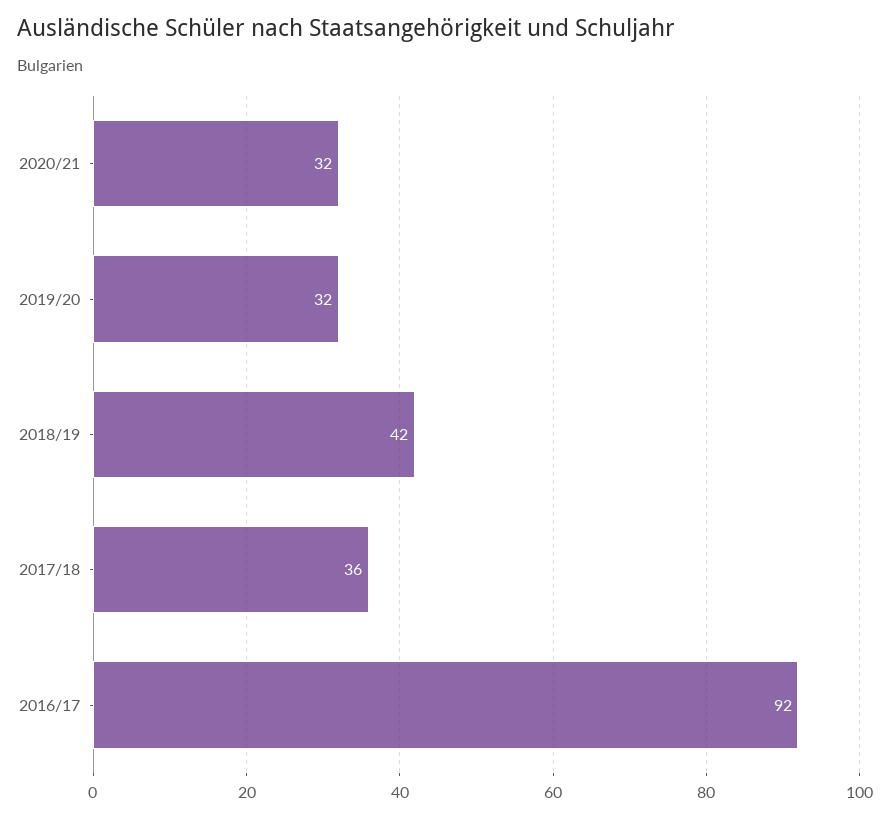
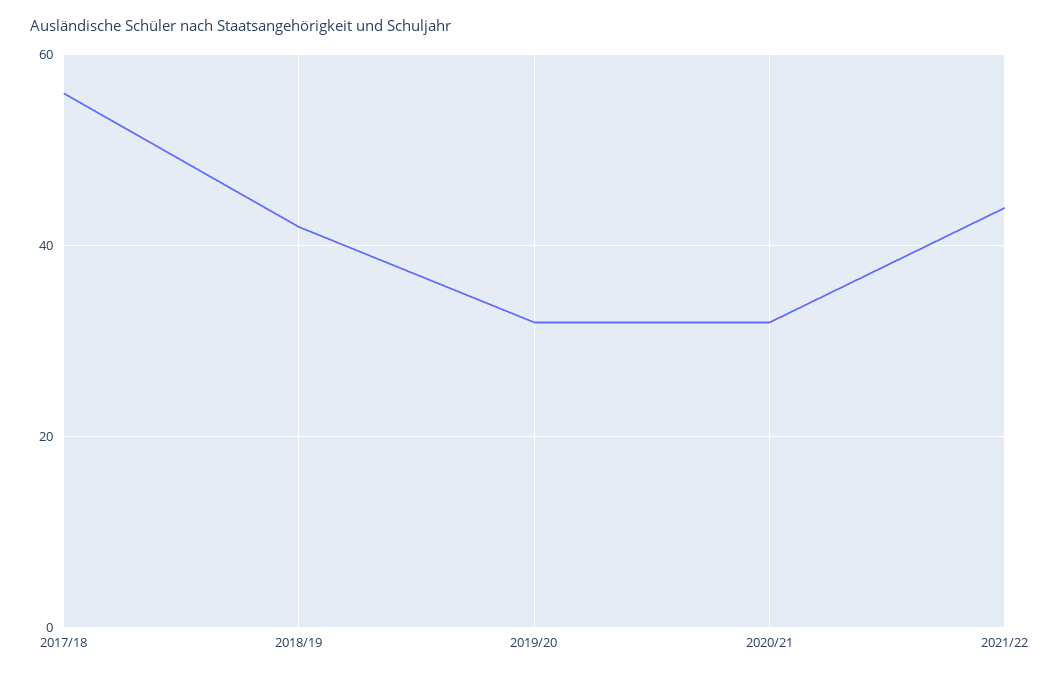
2017/18: 36 -> 55
2016/17: 92 -> none
2021/22: none -> 45

